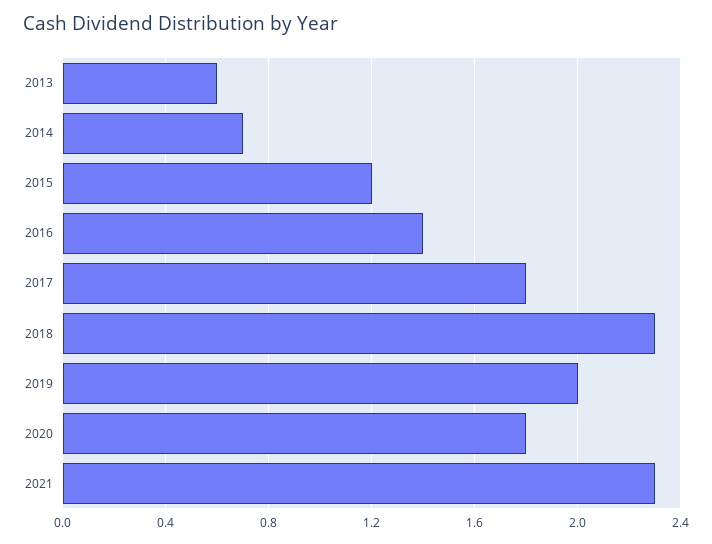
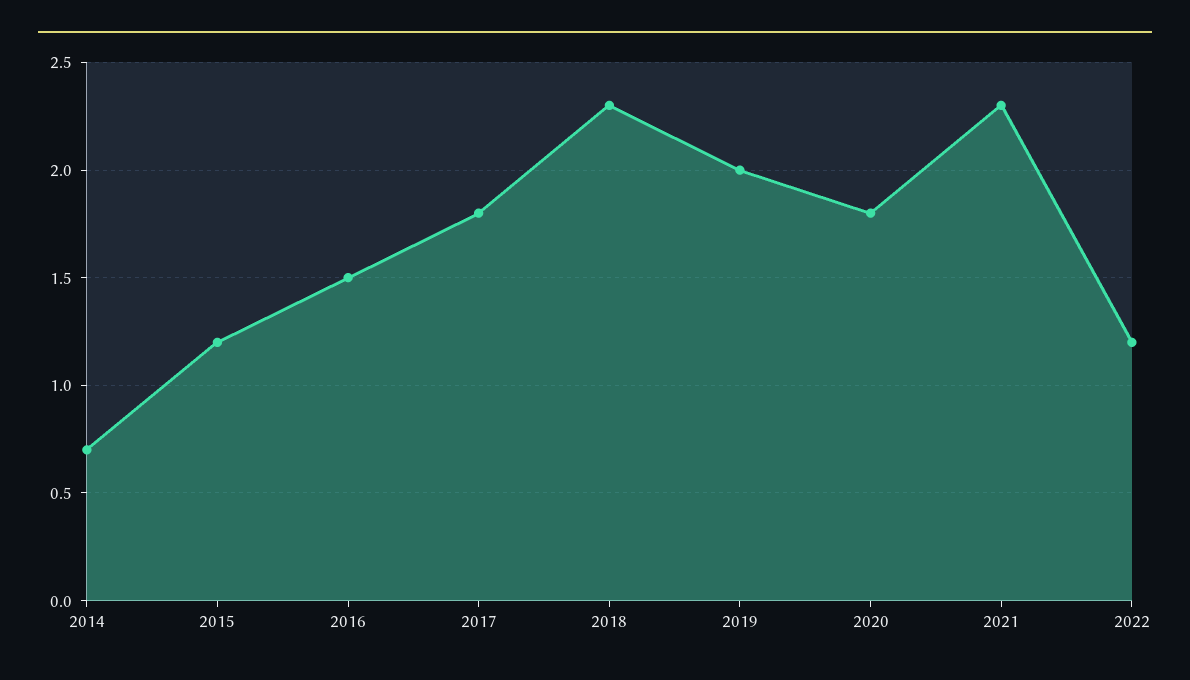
2013: 0.6 -> none
2016: 1.4 -> 1.5
2022: none -> 1.2

